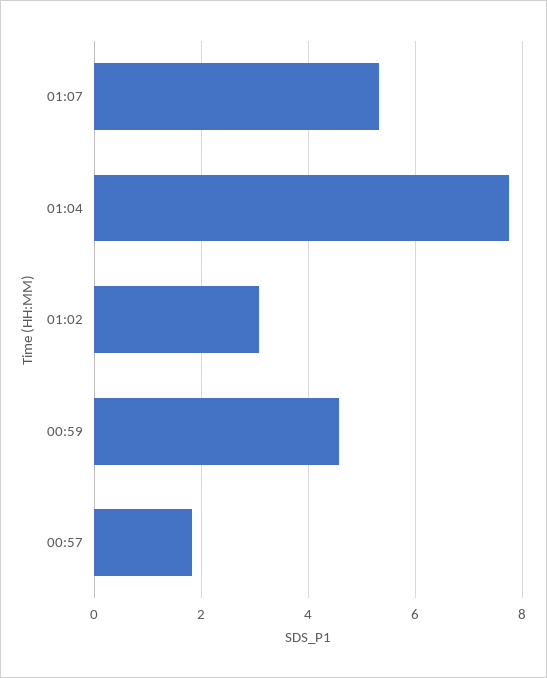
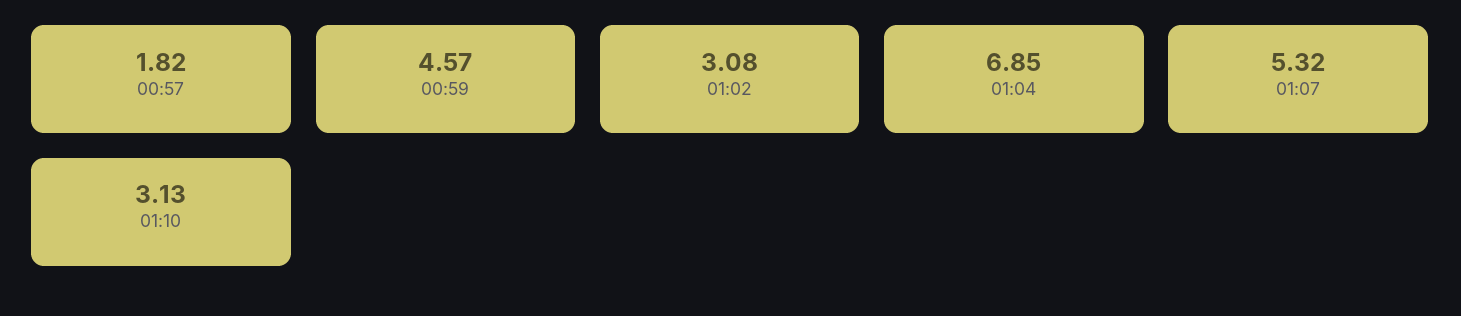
01:04: 7.8 -> 6.85
01:10: none -> 3.13

